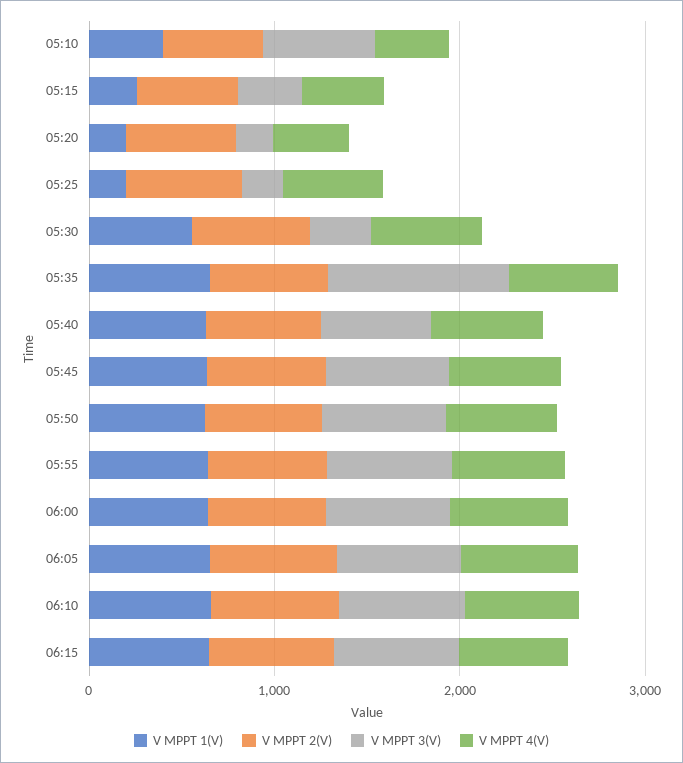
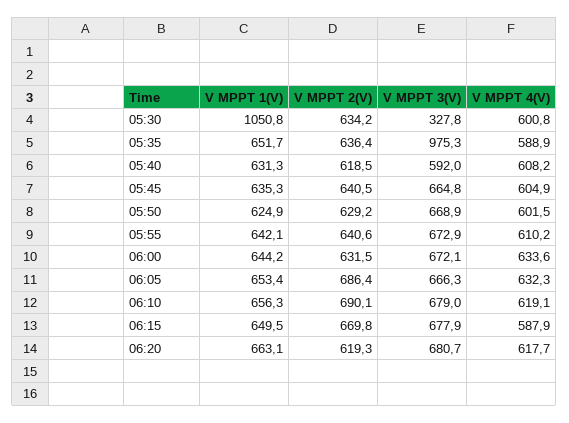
V MPPT 1(V), 05:10: 400 -> none
V MPPT 2(V), 05:10: 600 -> none
V MPPT 3(V), 05:10: 600 -> none
V MPPT 4(V), 05:10: 400 -> none
V MPPT 1(V), 05:15: 200 -> none
V MPPT 2(V), 05:15: 600 -> none
V MPPT 3(V), 05:15: 400 -> none
V MPPT 4(V), 05:15: 400 -> none
V MPPT 1(V), 05:20: 200 -> none
V MPPT 2(V), 05:20: 600 -> none
V MPPT 3(V), 05:20: 200 -> none
V MPPT 4(V), 05:20: 400 -> none
V MPPT 1(V), 05:25: 200 -> none
V MPPT 2(V), 05:25: 600 -> none
V MPPT 3(V), 05:25: 200 -> none
V MPPT 4(V), 05:25: 600 -> none
V MPPT 1(V), 05:30: 600 -> 1050.8
V MPPT 1(V), 06:20: none -> 663.1
V MPPT 2(V), 06:20: none -> 619.3
V MPPT 3(V), 06:20: none -> 680.7
V MPPT 4(V), 06:20: none -> 617.7

